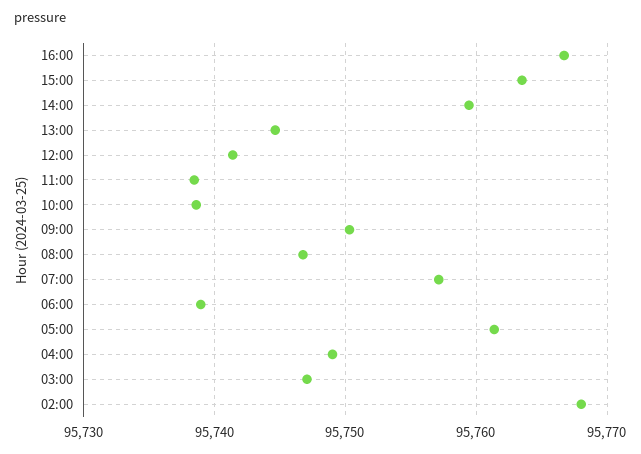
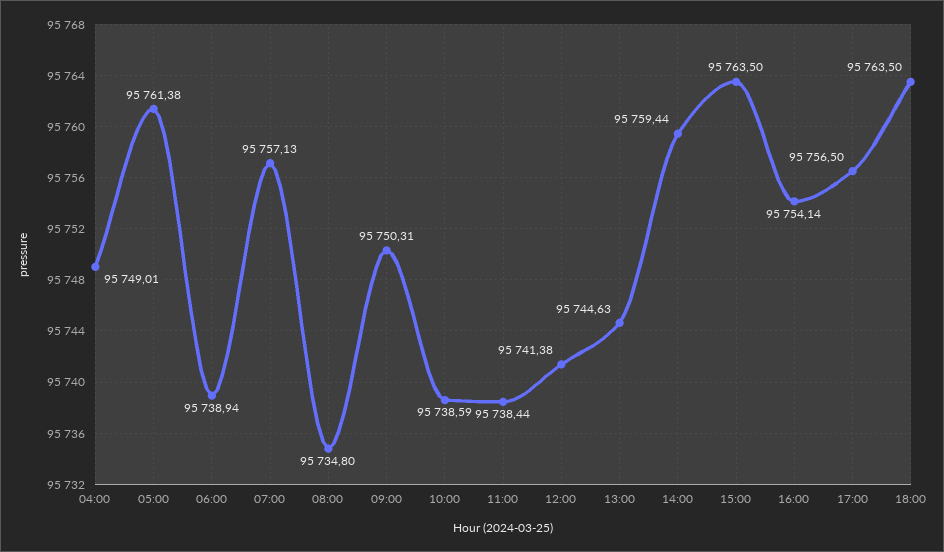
16:00: 95767 -> 95754.14
08:00: 95747 -> 95734.8
03:00: 95747 -> none
02:00: 95768 -> none
17:00: none -> 95756.5
18:00: none -> 95763.5

